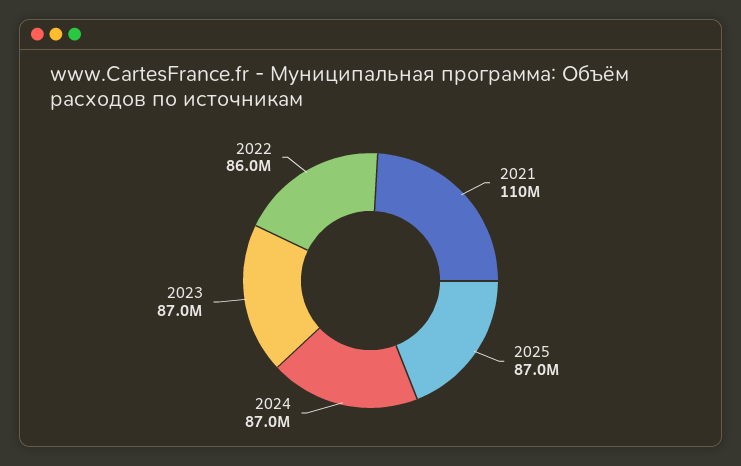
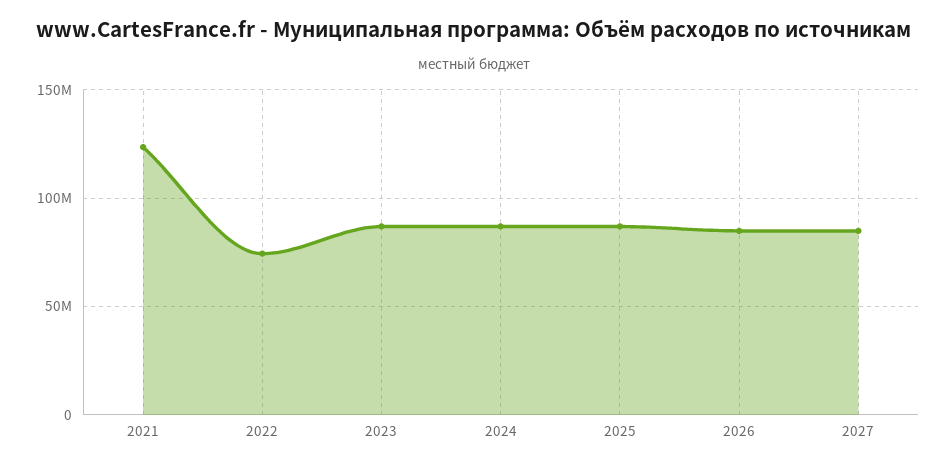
2021: 110000000 -> 125000000
2022: 86000000 -> 75000000
2026: none -> 85000000
2027: none -> 85000000

